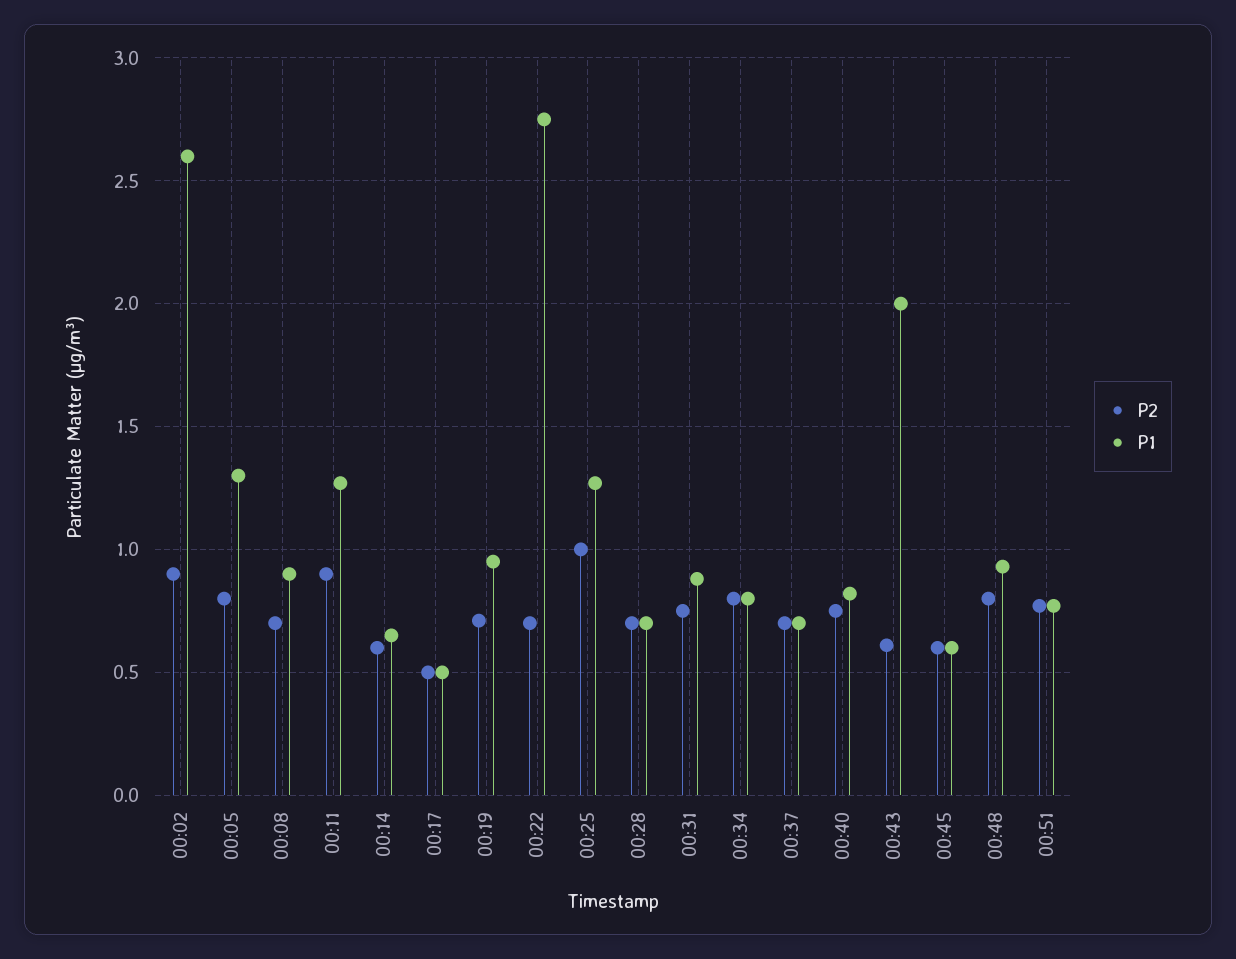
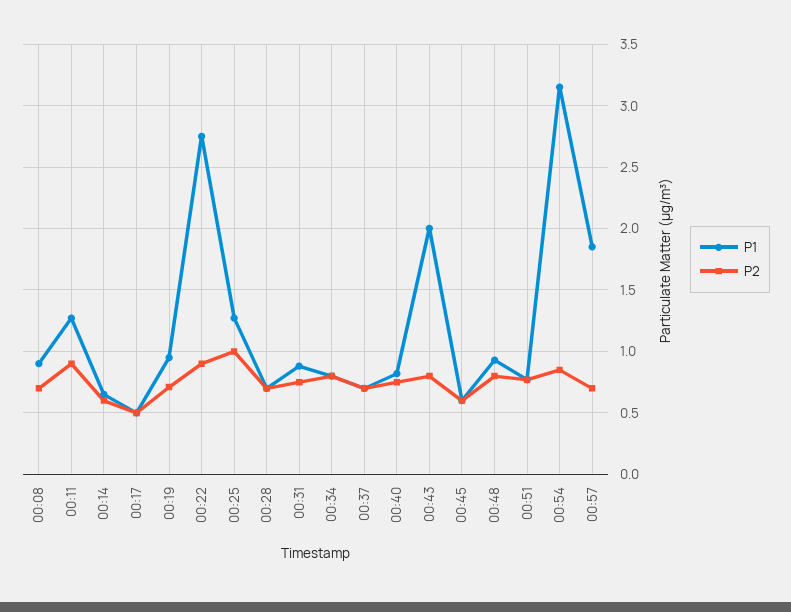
P2, 00:02: 0.9 -> none
P1, 00:02: 2.6 -> none
P2, 00:05: 0.8 -> none
P1, 00:05: 1.3 -> none
P2, 00:22: 0.7 -> 0.9
P2, 00:43: 0.6 -> 0.8
P1, 00:54: none -> 3.15
P2, 00:54: none -> 0.85
P1, 00:57: none -> 1.85
P2, 00:57: none -> 0.7

